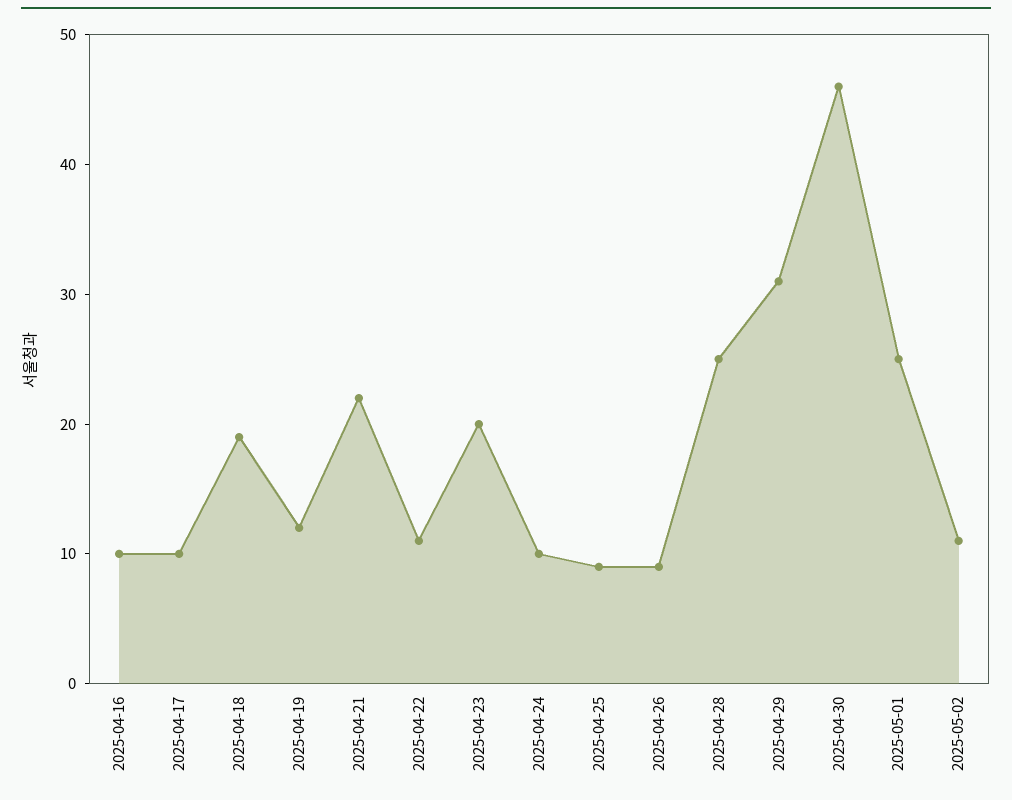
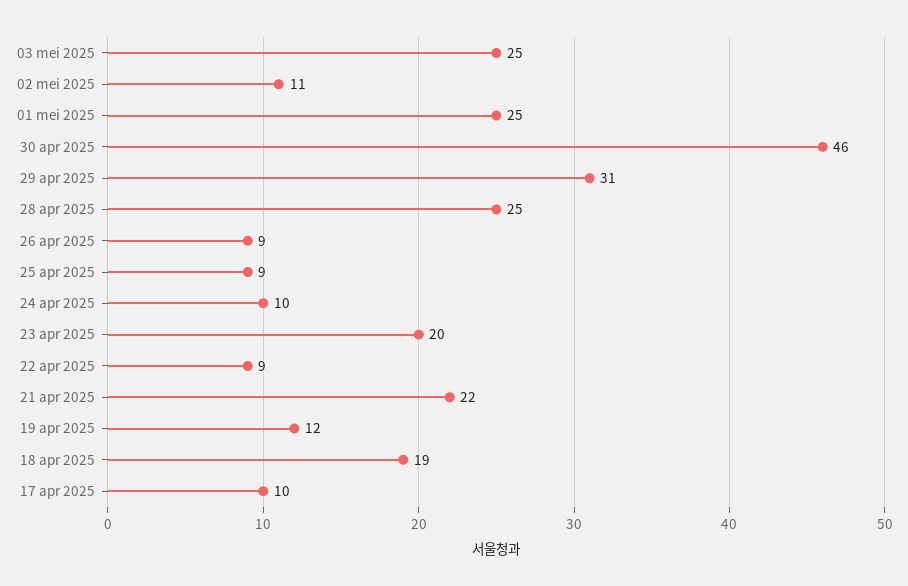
2025-04-16: 10 -> none
2025-04-22: 11 -> 9
03 mei 2025: none -> 25

